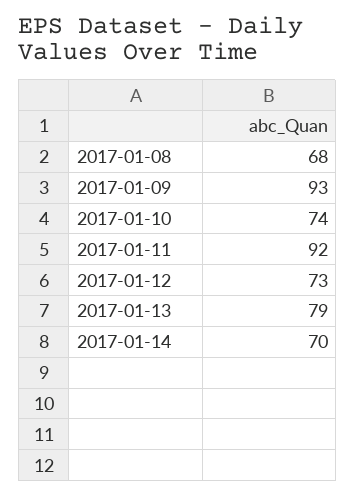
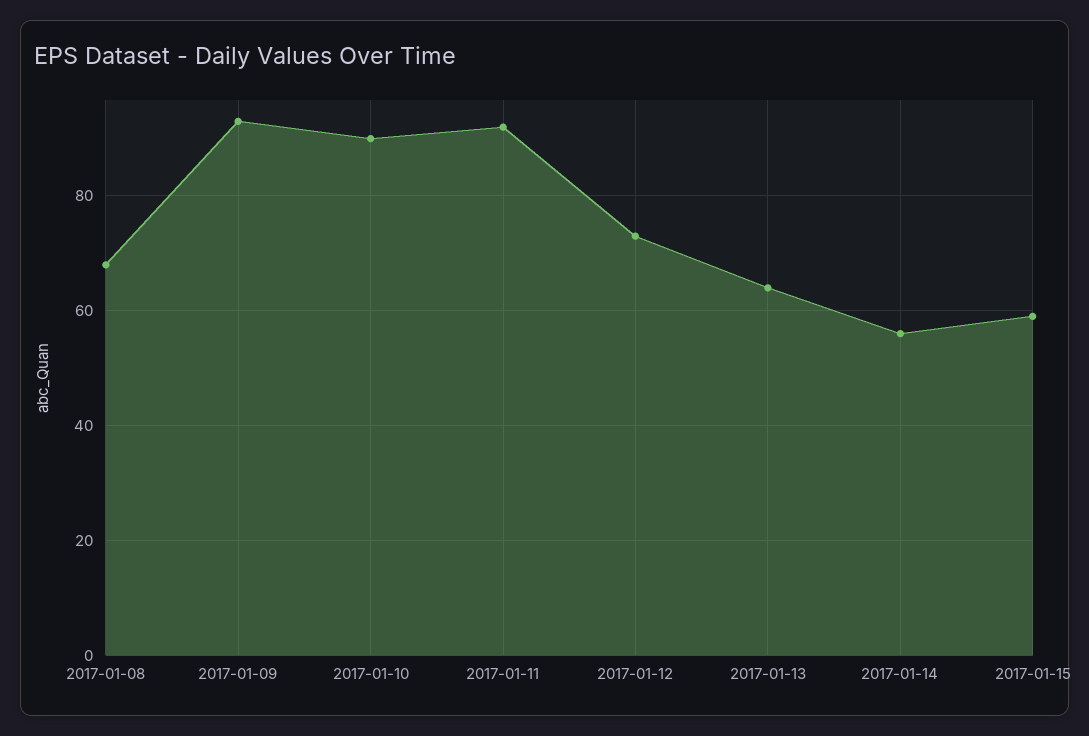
2017-01-10: 74 -> 90
2017-01-13: 79 -> 65
2017-01-14: 70 -> 55
2017-01-15: none -> 60

